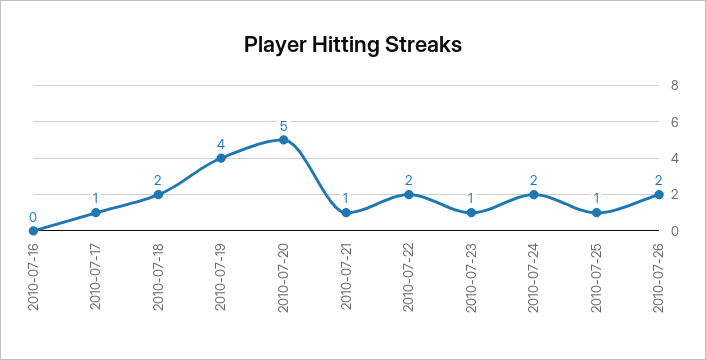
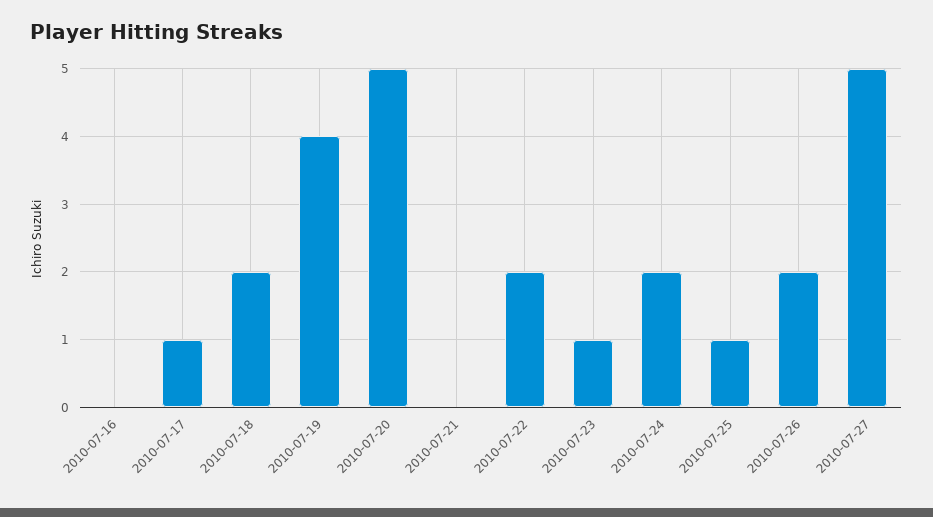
2010-07-21: 1 -> 0
2010-07-27: none -> 5

